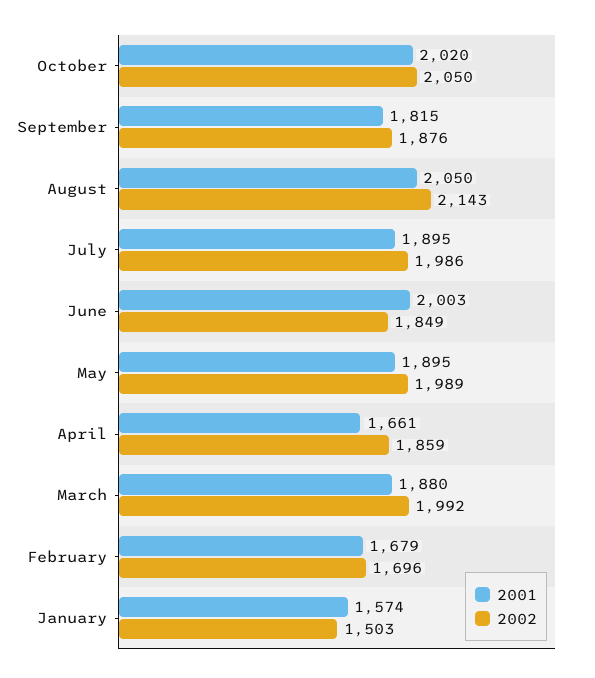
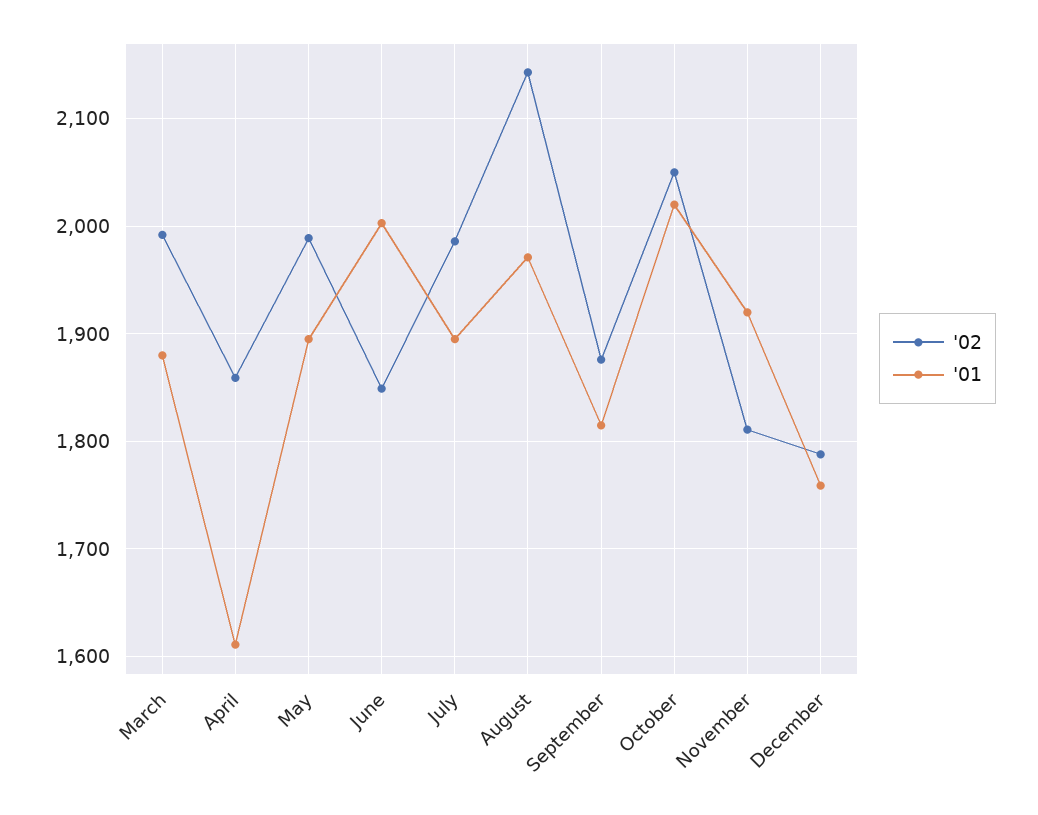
2001, August: 2050 -> 1970
2001, April: 1661 -> 1610
2001, February: 1679 -> none
2002, February: 1696 -> none
2001, January: 1574 -> none
2002, January: 1503 -> none
2002, November: none -> 1810
2001, November: none -> 1920
2002, December: none -> 1790
2001, December: none -> 1760

